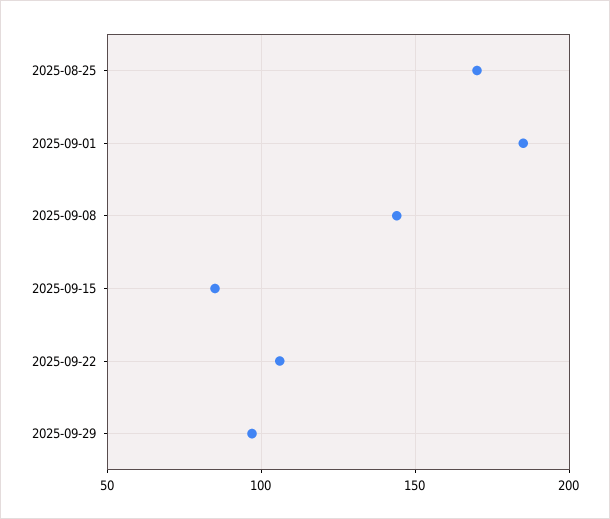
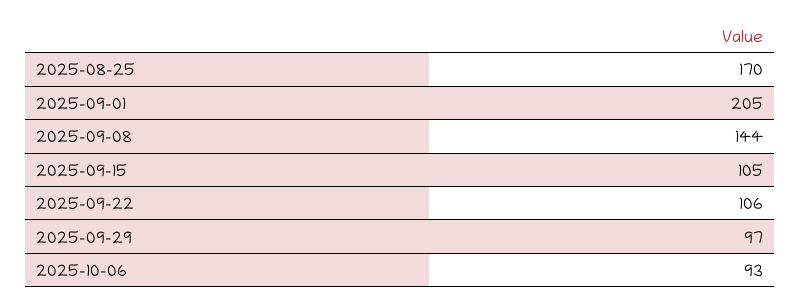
2025-09-01: 185 -> 205
2025-09-15: 85 -> 105
2025-10-06: none -> 93

